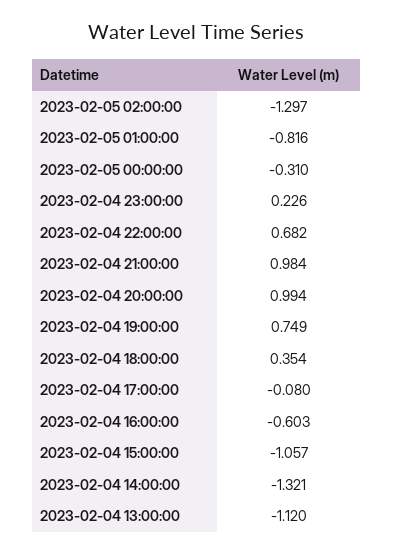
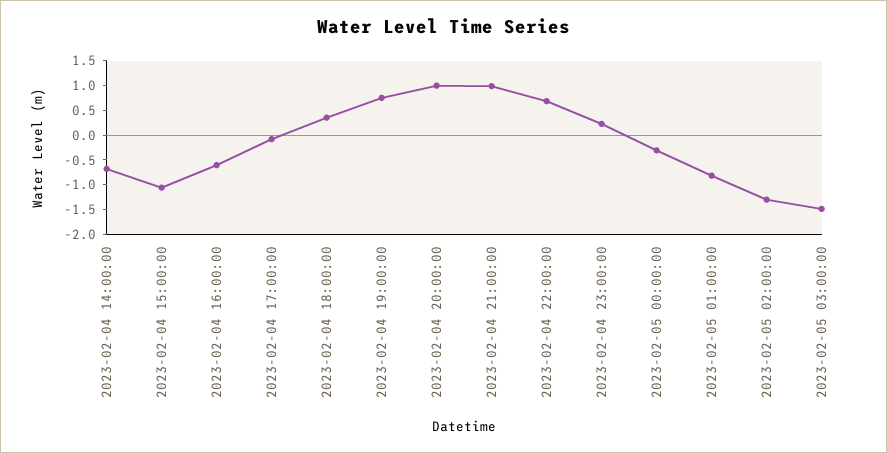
2023-02-04 14:00:00: -1.321 -> -0.75
2023-02-04 13:00:00: -1.12 -> none
2023-02-05 03:00:00: none -> -1.5

